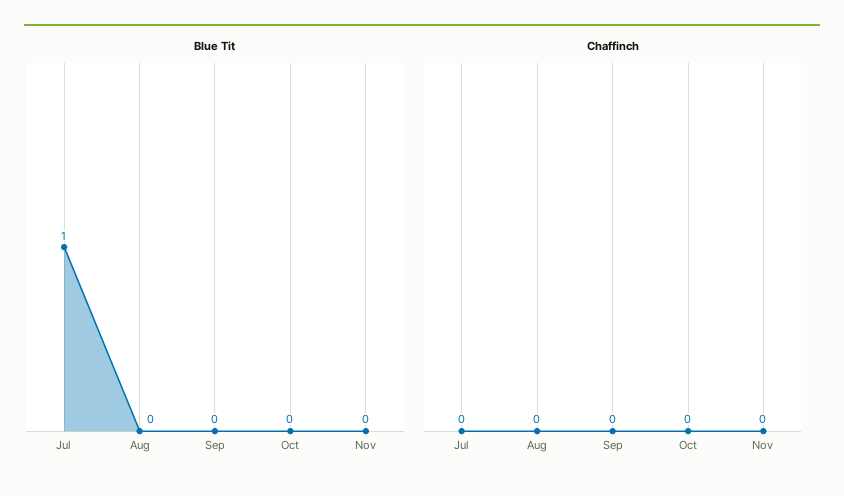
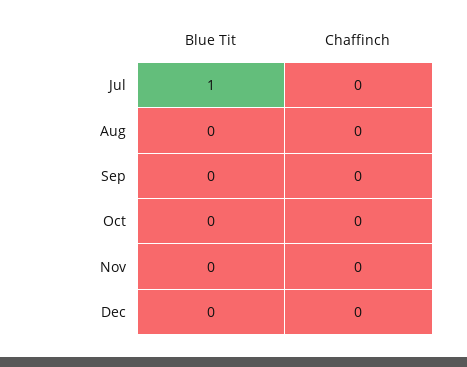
Blue Tit, Dec: none -> 0
Chaffinch, Dec: none -> 0

